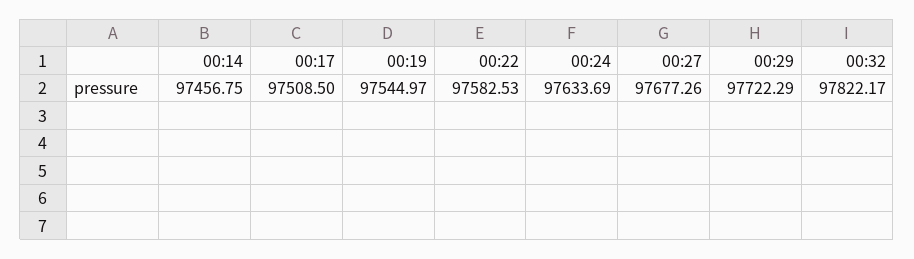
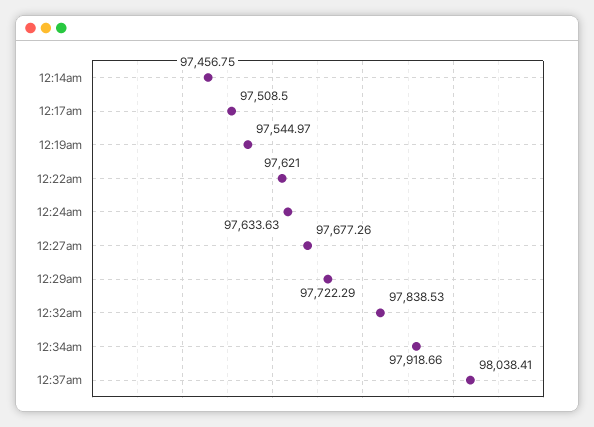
00:22: 97582.53 -> 97621
00:24: 97633.69 -> 97633.63
00:32: 97822.17 -> 97838.53
12:34am: none -> 97918.66
12:37am: none -> 98038.41

